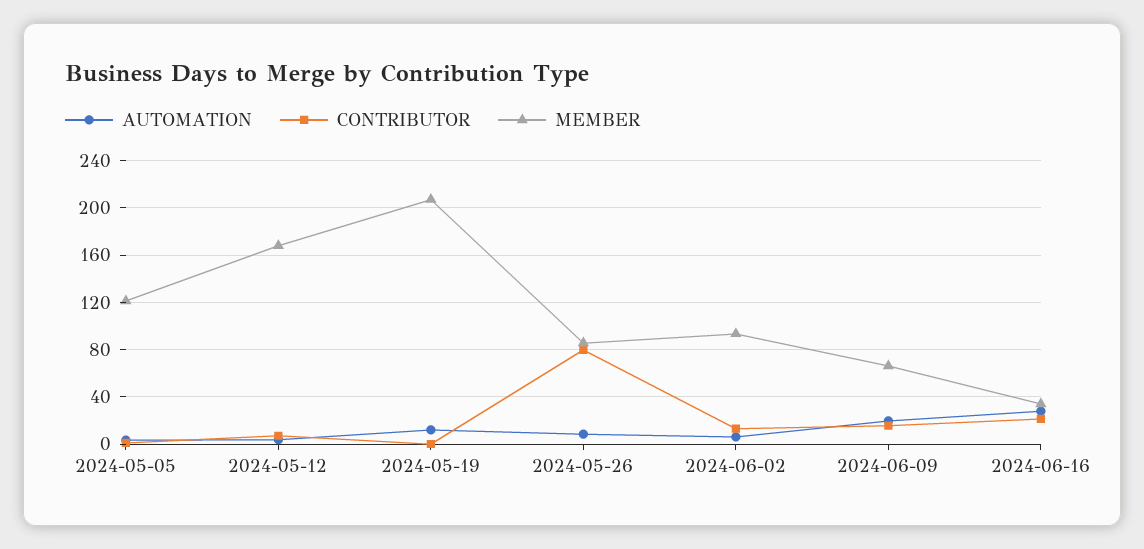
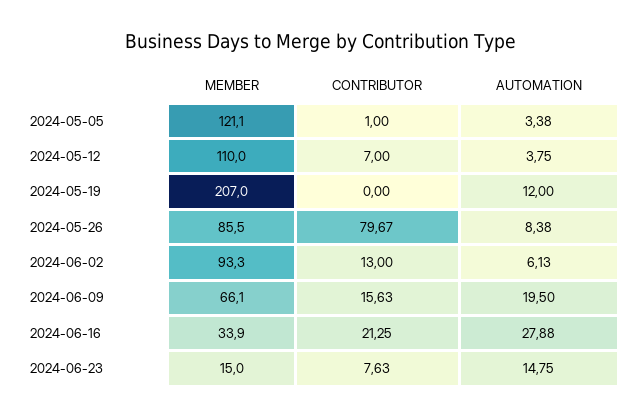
MEMBER, 2024-05-12: 170 -> 110
MEMBER, 2024-06-23: none -> 15
CONTRIBUTOR, 2024-06-23: none -> 7.63
AUTOMATION, 2024-06-23: none -> 14.75

